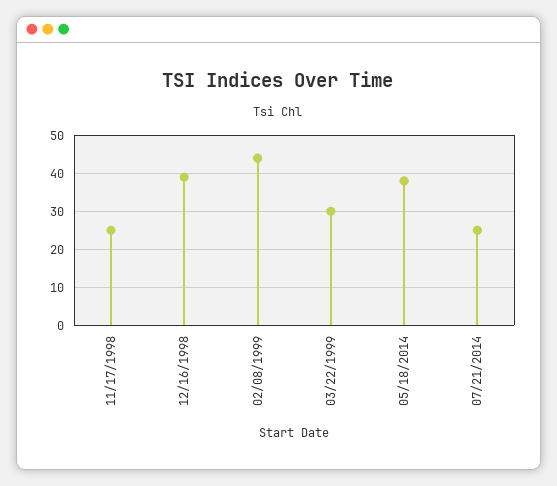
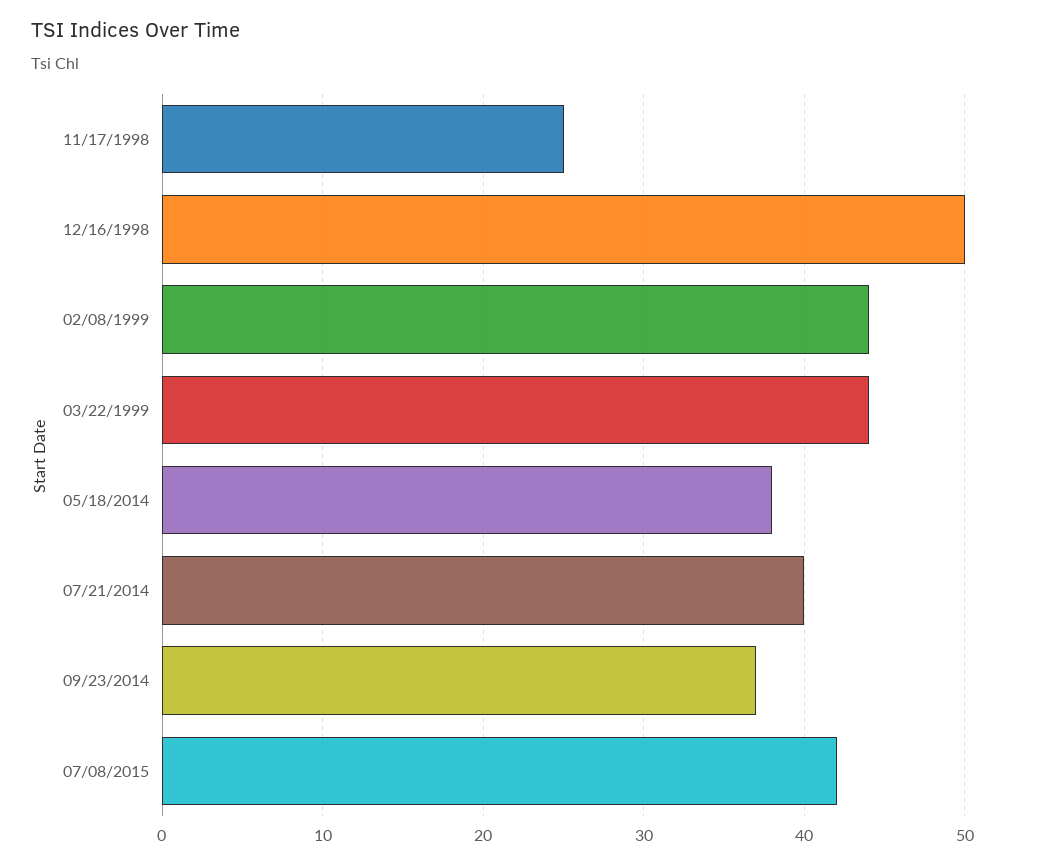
12/16/1998: 40 -> 50
03/22/1999: 30 -> 44
07/21/2014: 25 -> 40
09/23/2014: none -> 37
07/08/2015: none -> 42

